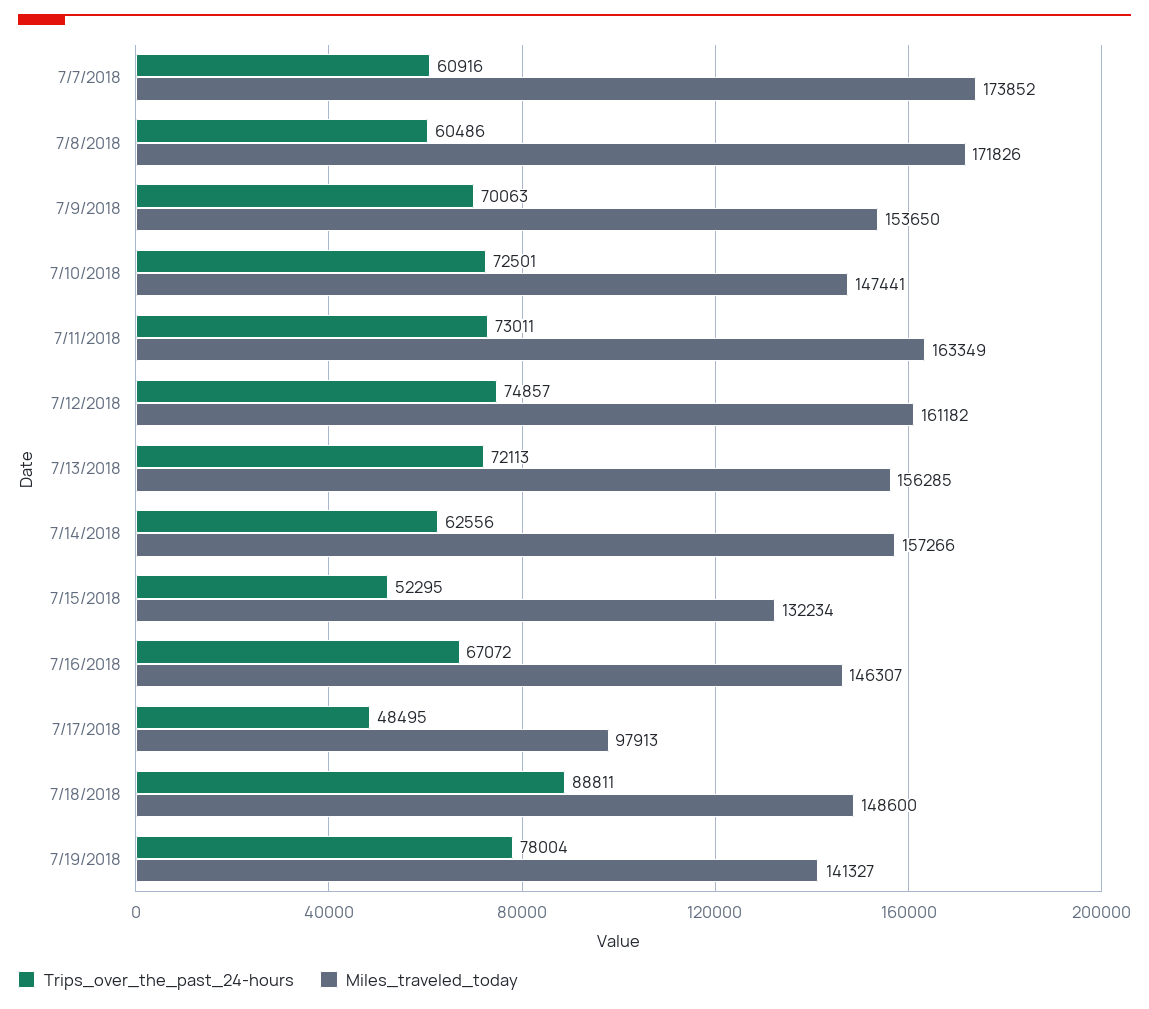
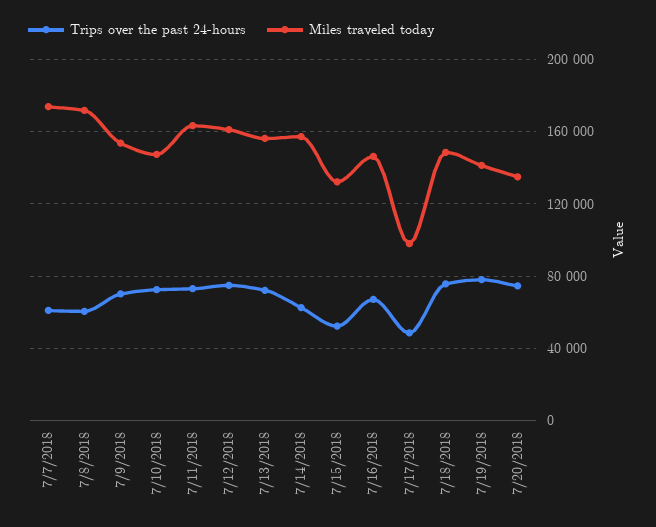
Trips_over_the_past_24-hours, 7/18/2018: 88811 -> 75000
Trips_over_the_past_24-hours, 7/20/2018: none -> 75000
Miles_traveled_today, 7/20/2018: none -> 135000

